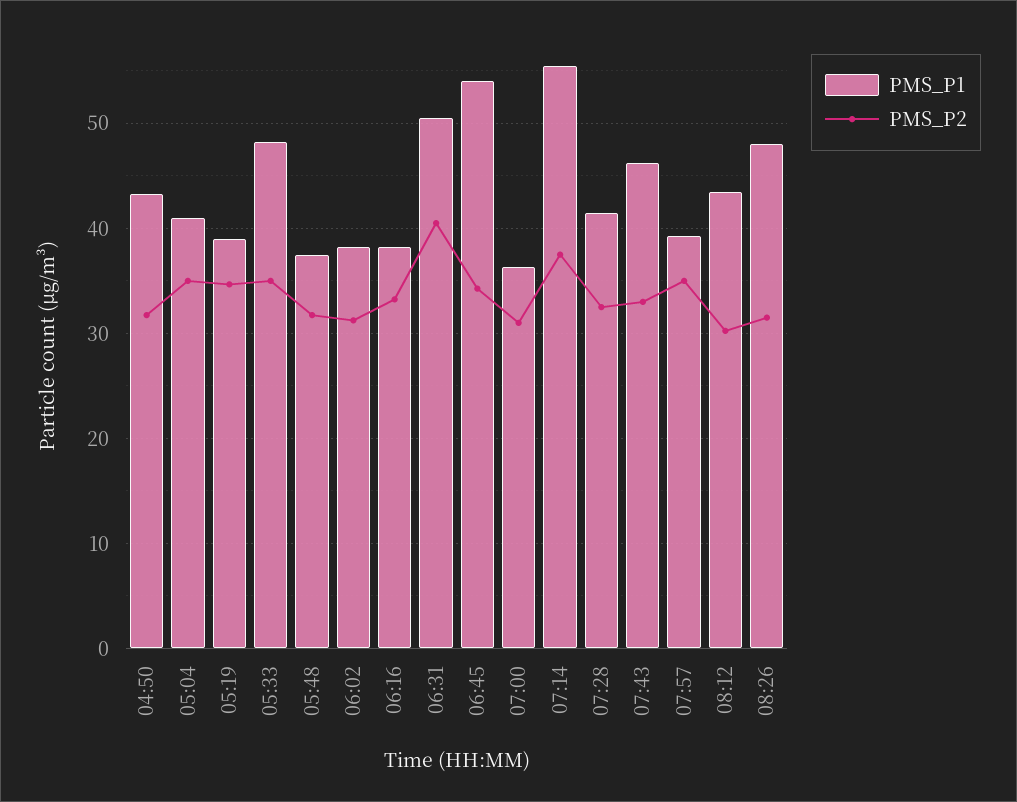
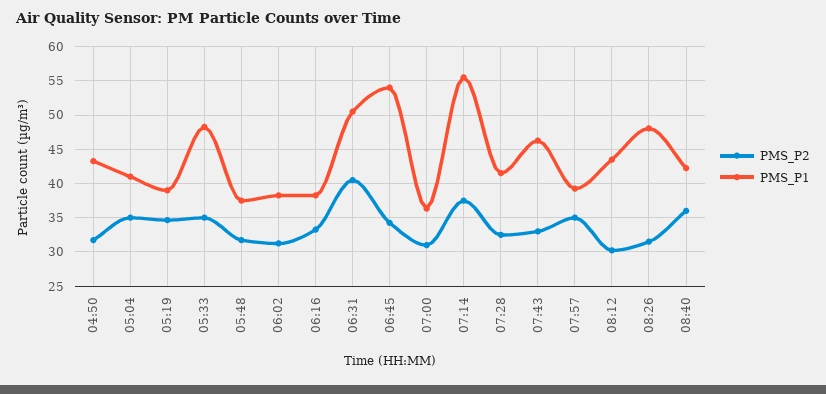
PMS_P2, 08:40: none -> 36
PMS_P1, 08:40: none -> 42

